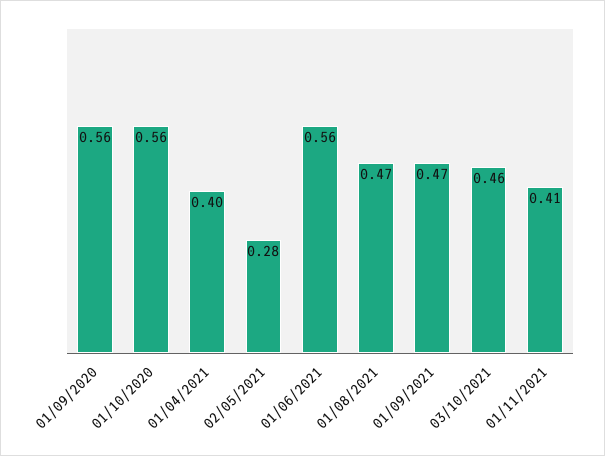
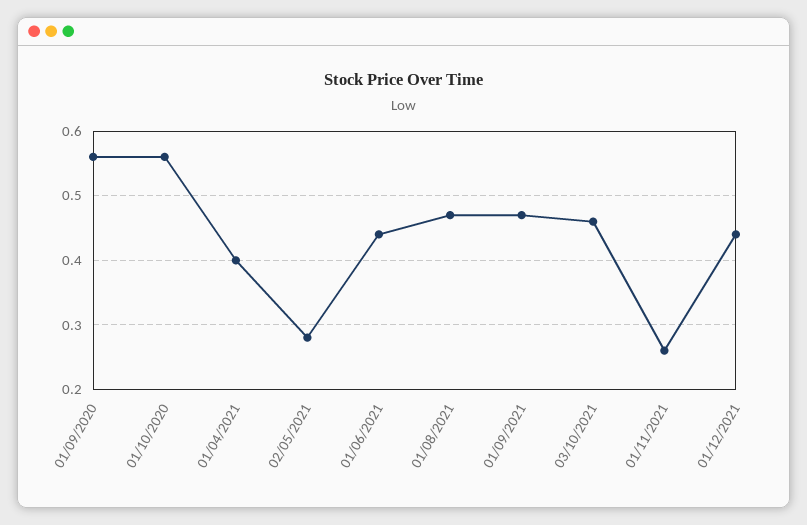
01/06/2021: 0.56 -> 0.44
01/11/2021: 0.41 -> 0.26
01/12/2021: none -> 0.44

